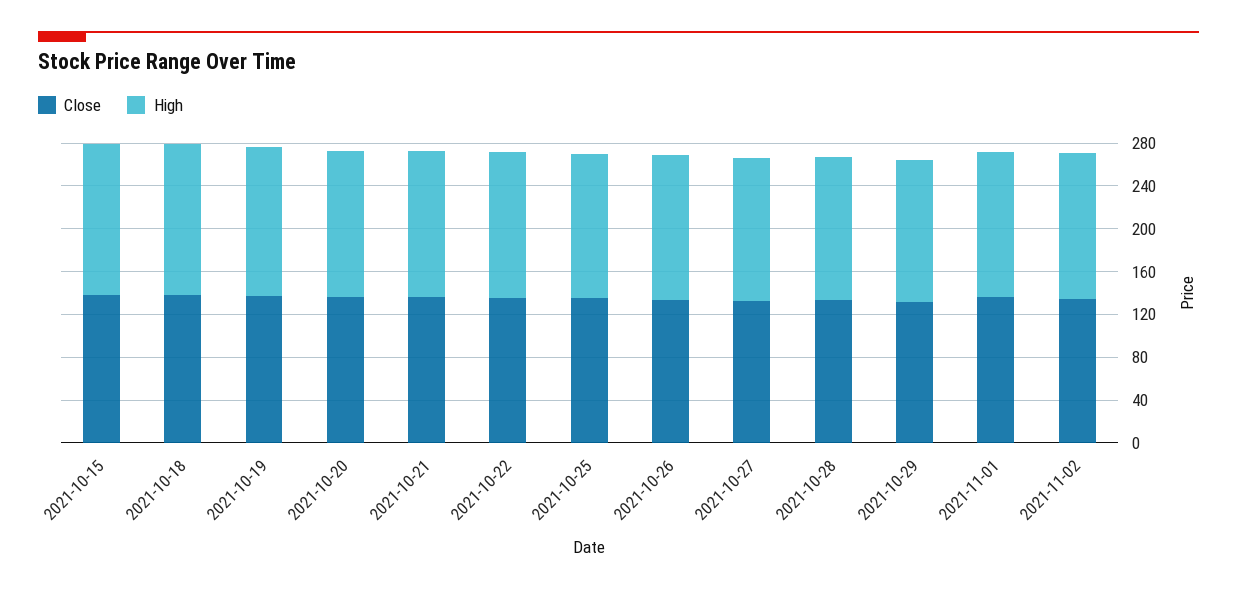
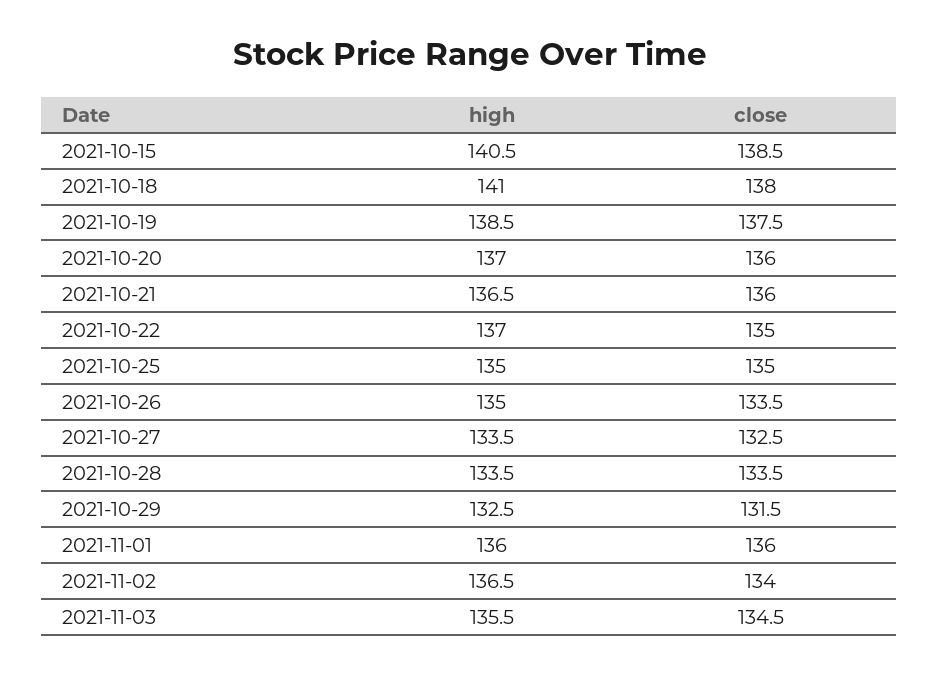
High, 2021-11-03: none -> 135.5
Close, 2021-11-03: none -> 134.5

